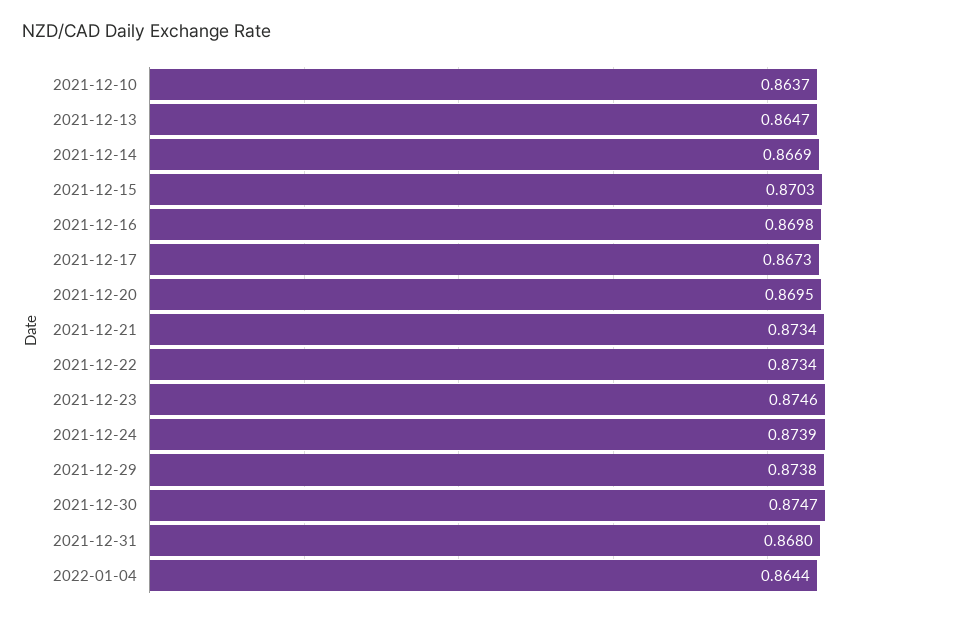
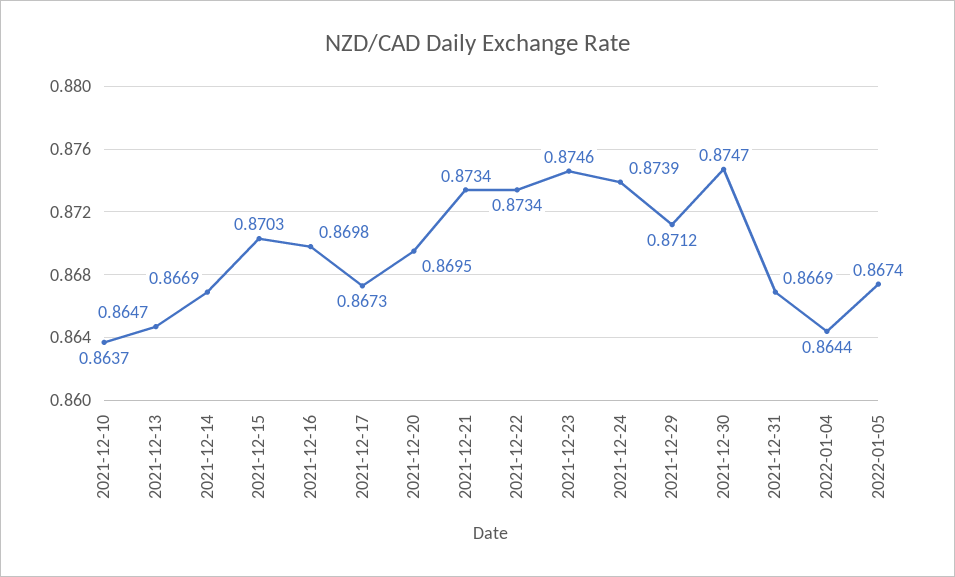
2021-12-29: 0.8738 -> 0.8712
2021-12-31: 0.868 -> 0.8669
2022-01-05: none -> 0.8674

